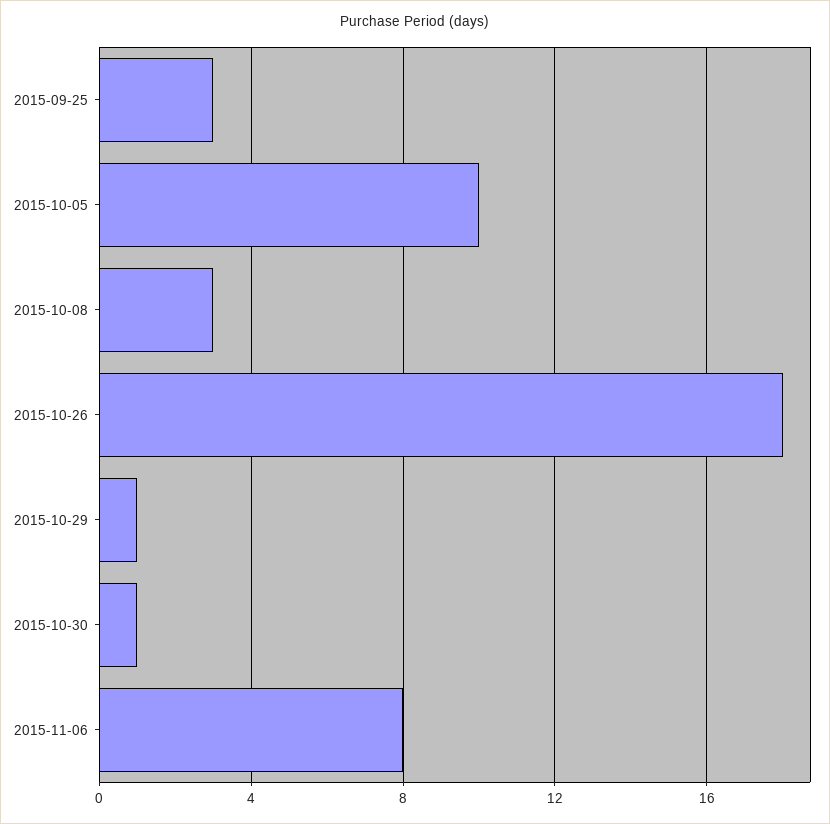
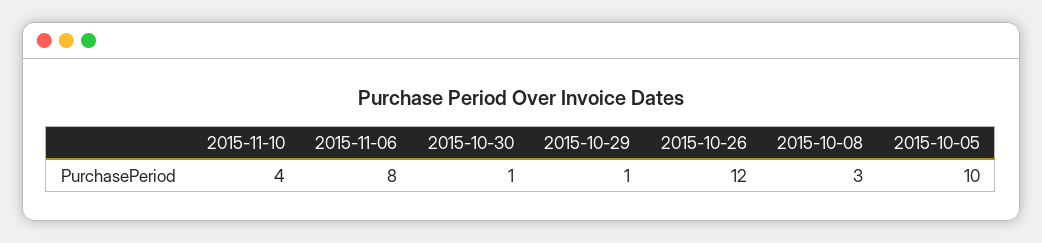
2015-09-25: 3 -> none
2015-10-26: 18 -> 12
2015-11-10: none -> 4

